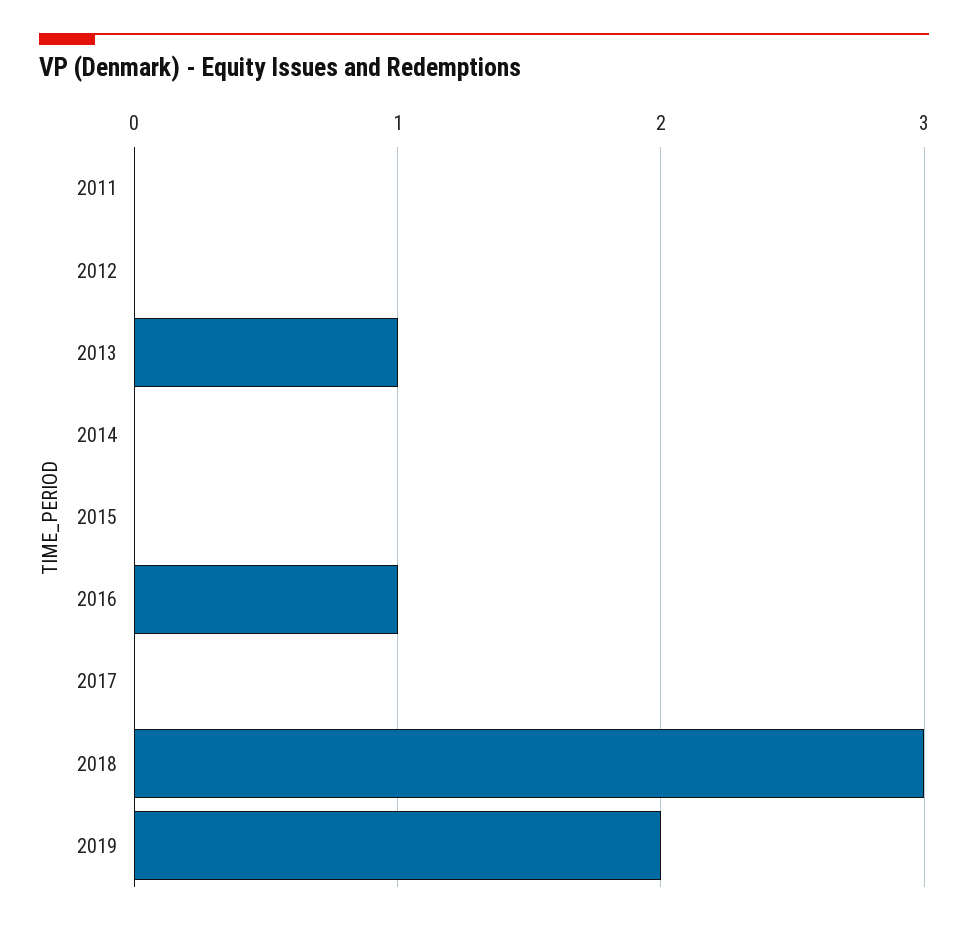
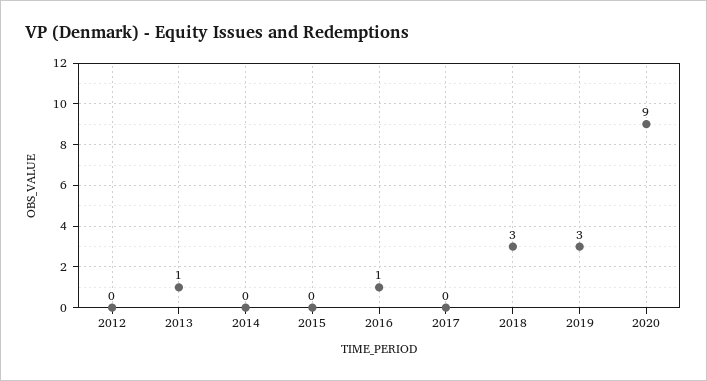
2011: 0 -> none
2019: 2 -> 3
2020: none -> 9

